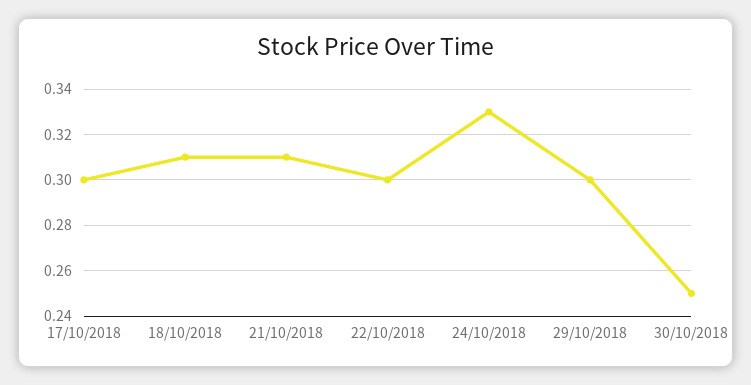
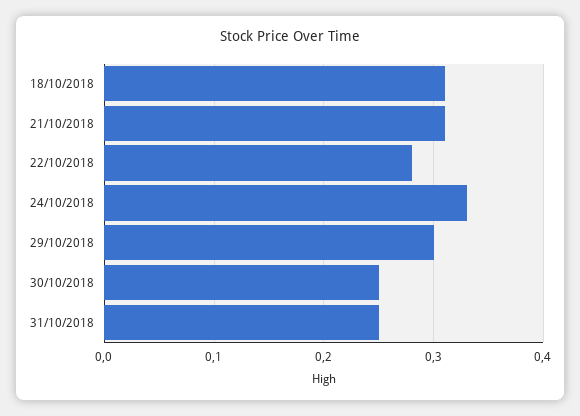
17/10/2018: 0.3 -> none
22/10/2018: 0.3 -> 0.28
31/10/2018: none -> 0.25

